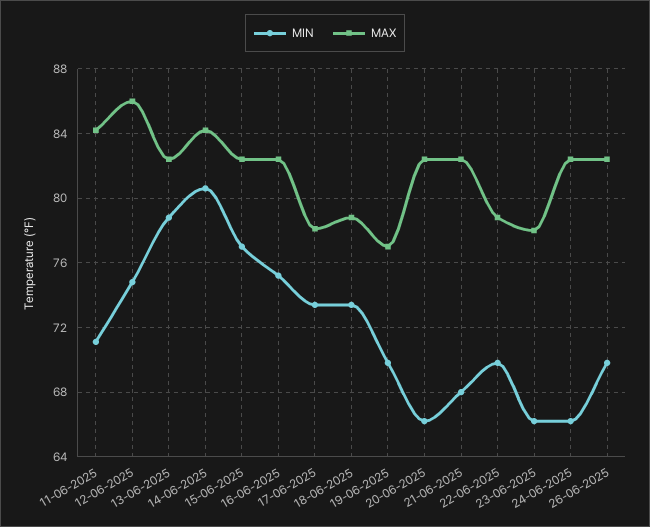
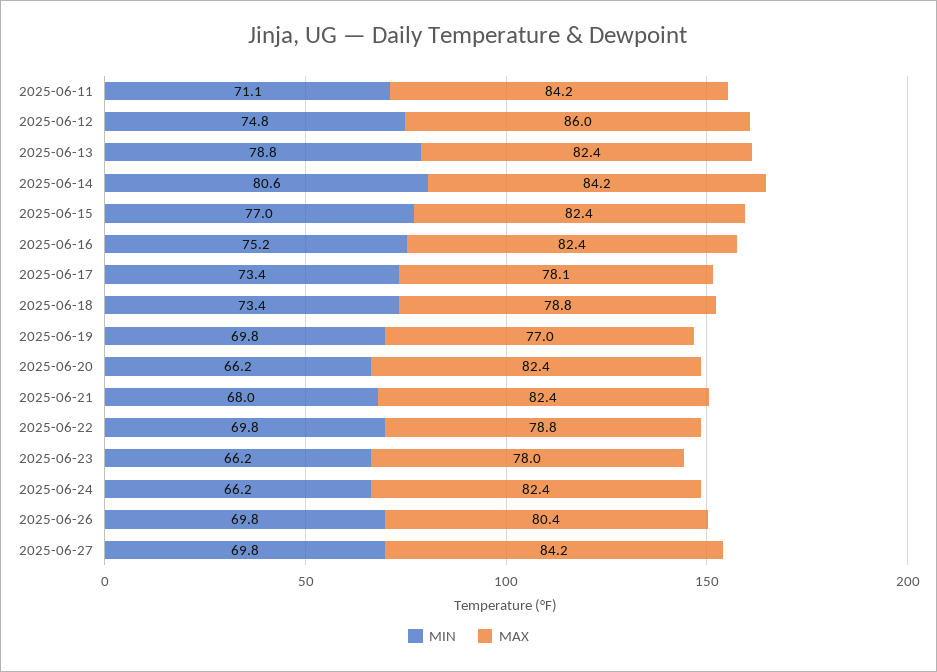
MAX, 26-06-2025: 82.5 -> 80.4
MIN, 2025-06-27: none -> 69.8
MAX, 2025-06-27: none -> 84.2

